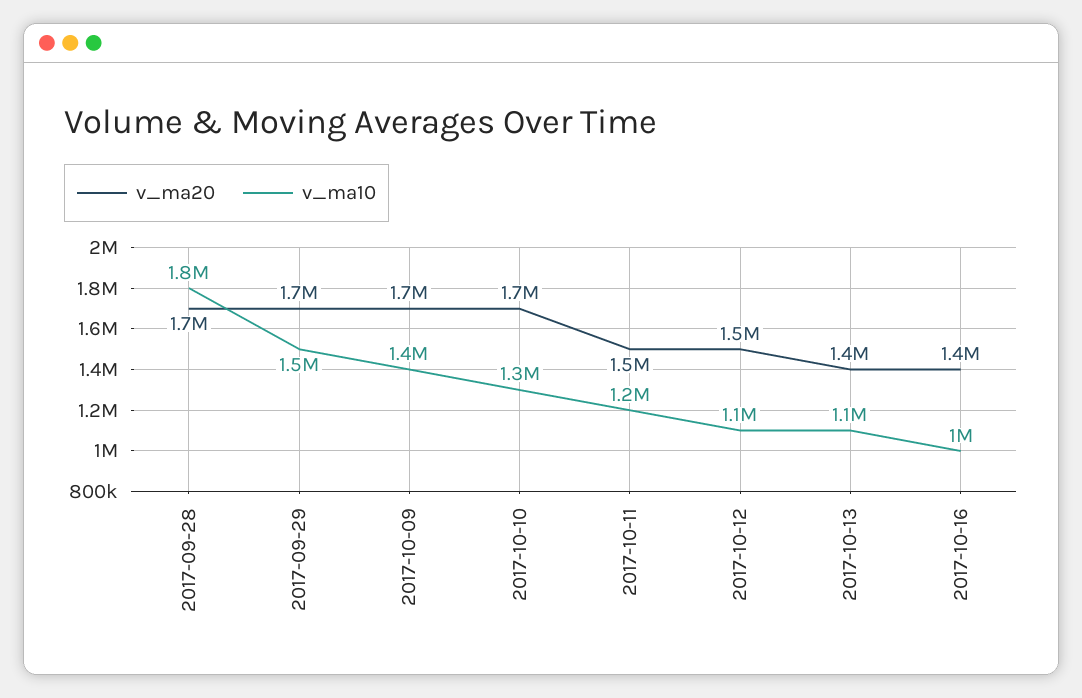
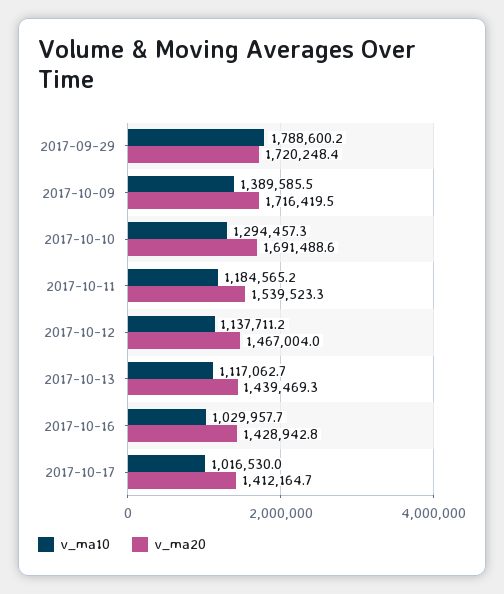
v_ma20, 2017-09-28: 1700000 -> none
v_ma10, 2017-09-28: 1800000 -> none
v_ma10, 2017-09-29: 1500000 -> 1788600.2
v_ma10, 2017-10-17: none -> 1016530
v_ma20, 2017-10-17: none -> 1412164.7

